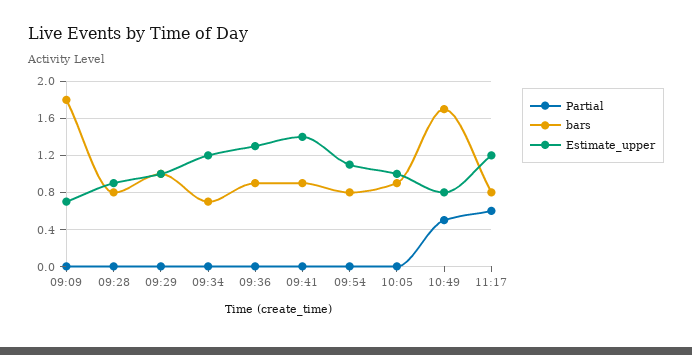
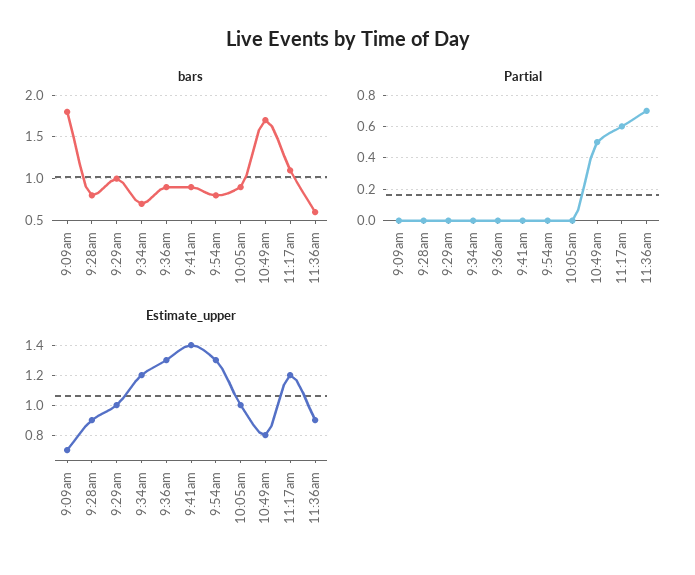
Estimate_upper, 09:54: 1.1 -> 1.3
bars, 11:17: 0.8 -> 1.1
bars, 11:36am: none -> 0.6
Partial, 11:36am: none -> 0.7
Estimate_upper, 11:36am: none -> 0.9

